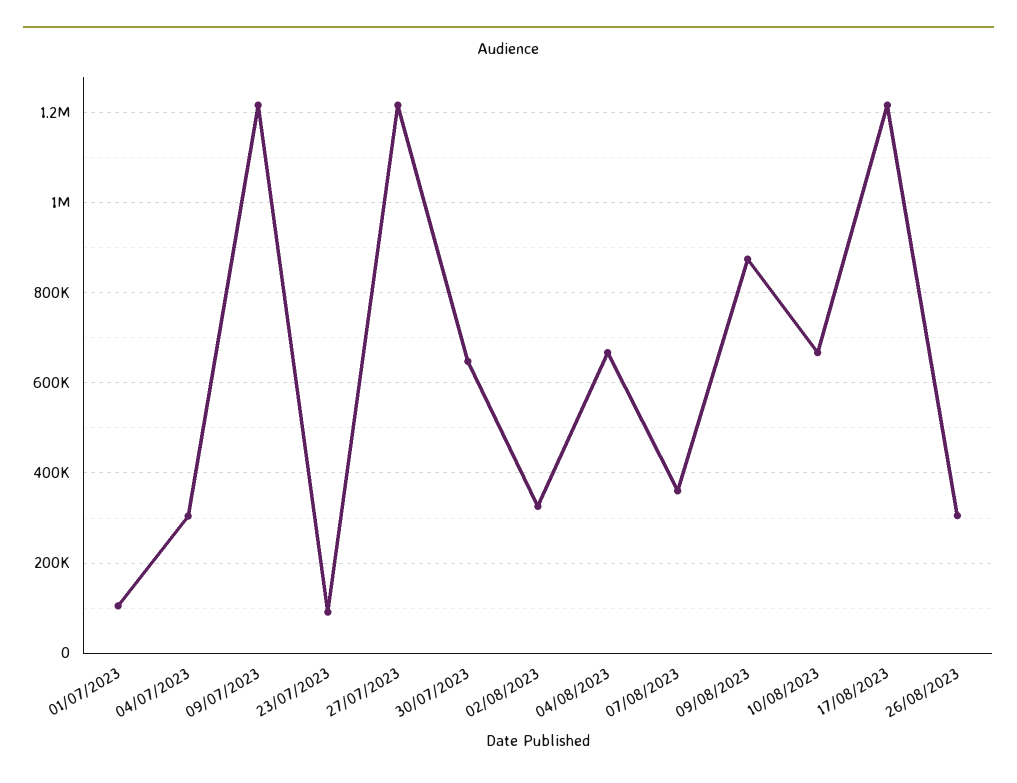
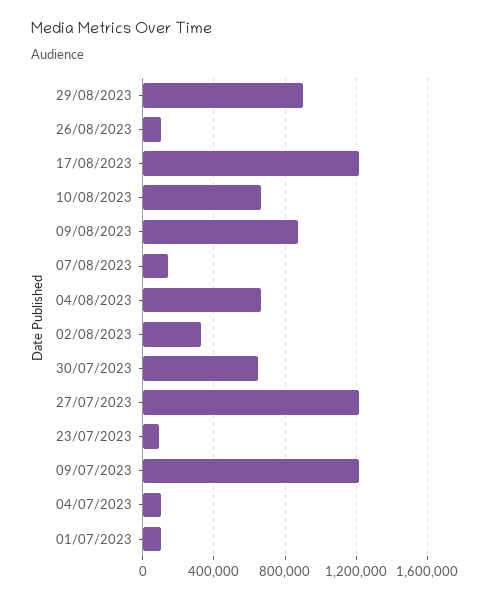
04/07/2023: 300000 -> 100000
07/08/2023: 360000 -> 150000
26/08/2023: 300000 -> 100000
29/08/2023: none -> 900000

